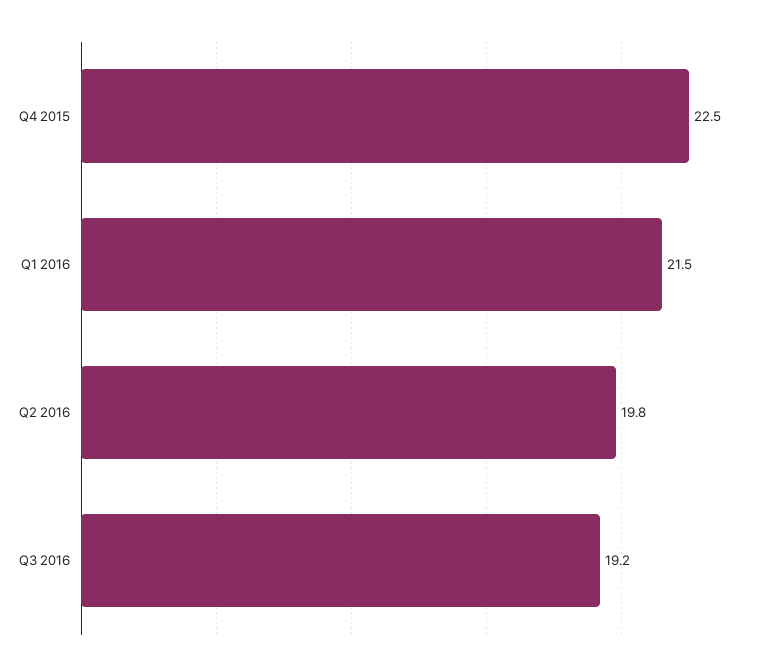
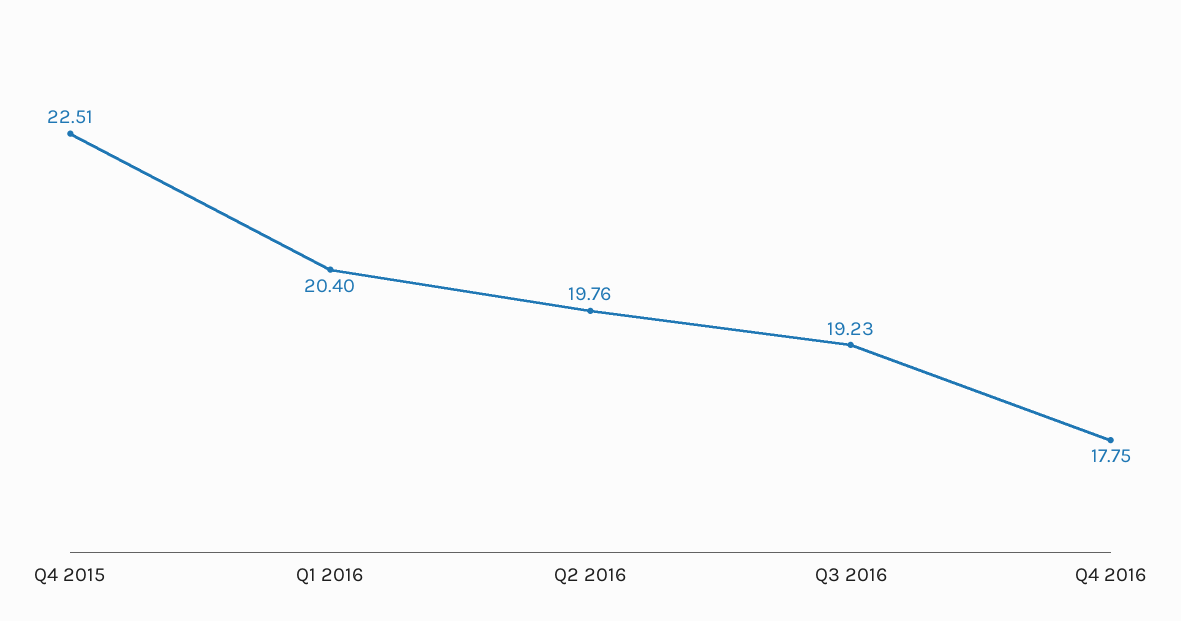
Q1 2016: 21.5 -> 20.4
Q4 2016: none -> 17.75

